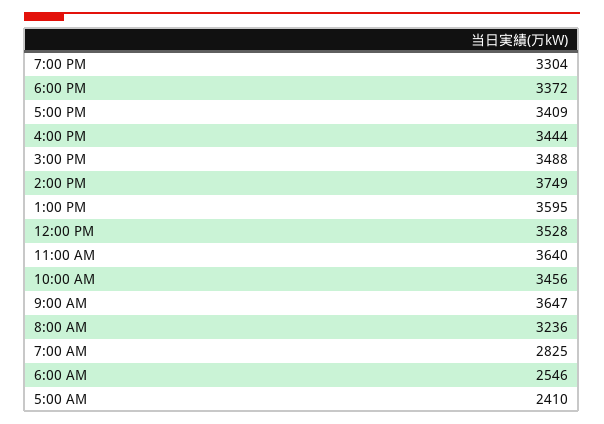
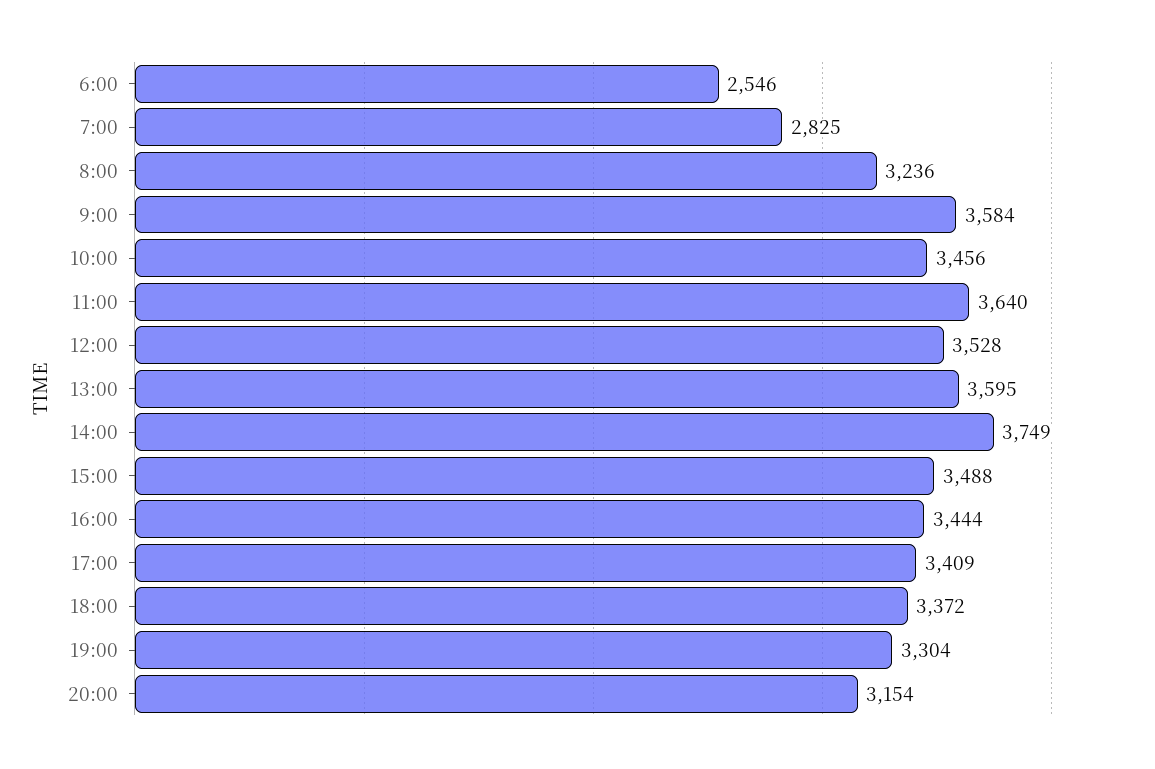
9:00 AM: 3647 -> 3584
5:00 AM: 2410 -> none
20:00: none -> 3154

